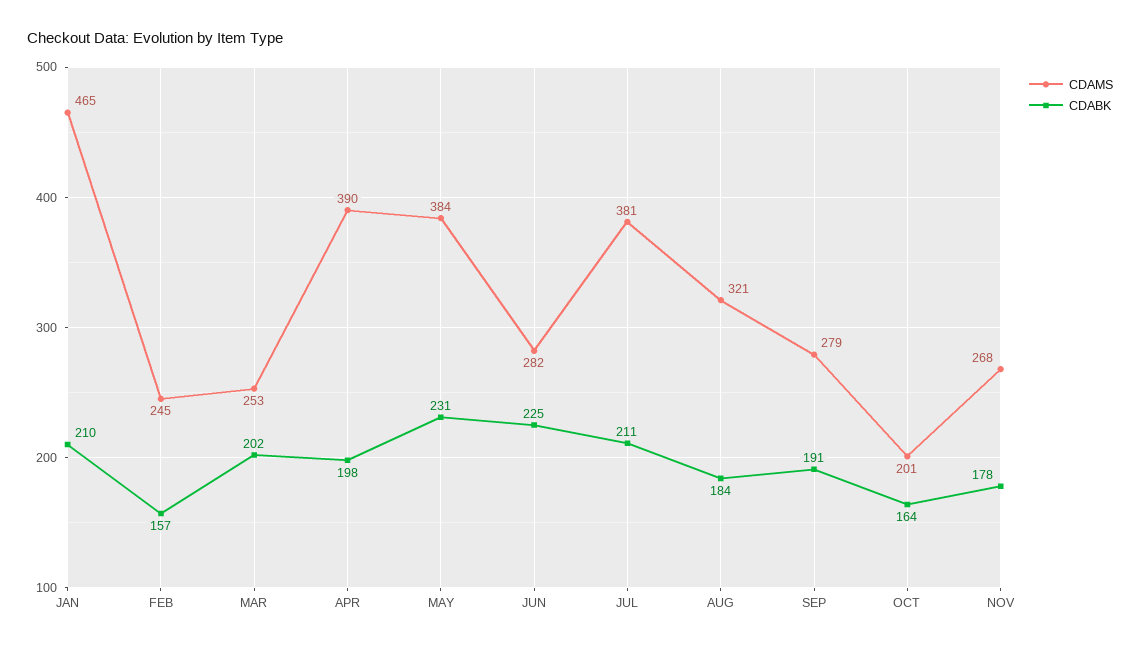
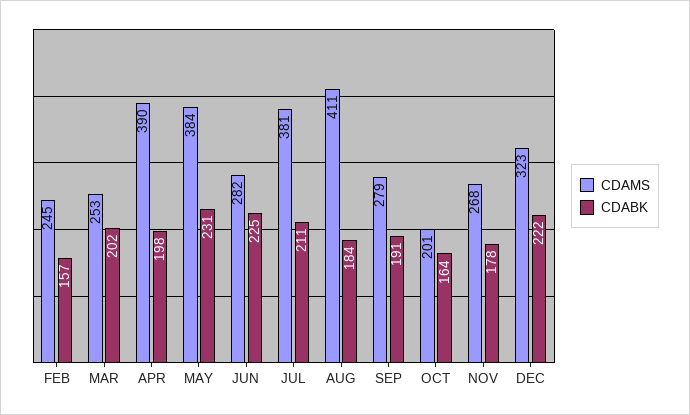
CDAMS, JAN: 465 -> none
CDABK, JAN: 210 -> none
CDAMS, AUG: 321 -> 411
CDAMS, DEC: none -> 323
CDABK, DEC: none -> 222

